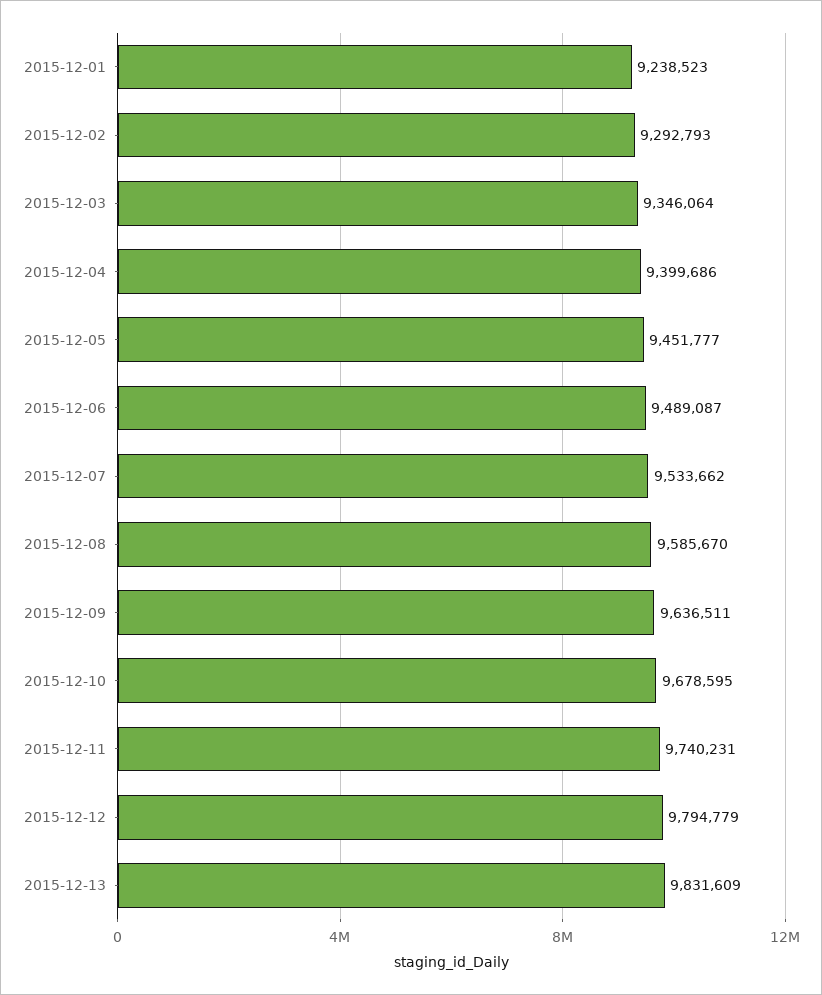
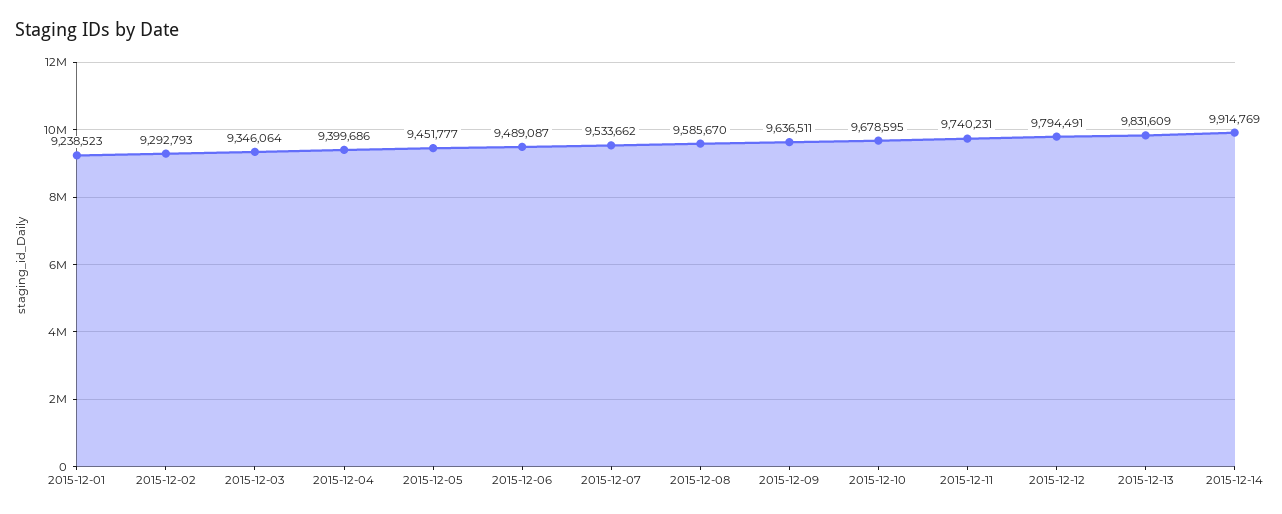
2015-12-12: 9794779 -> 9794491
2015-12-14: none -> 9914769

